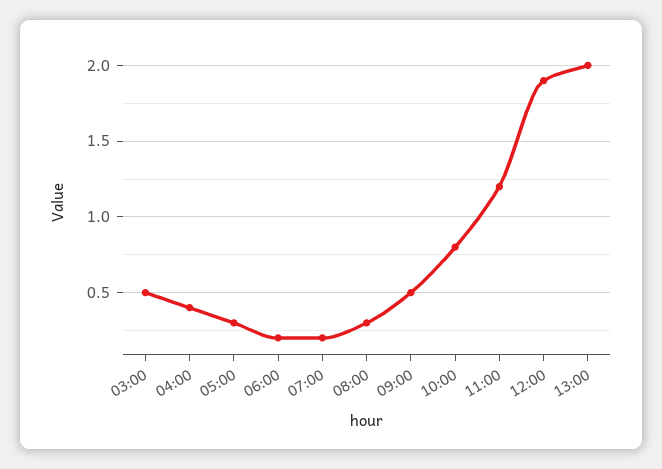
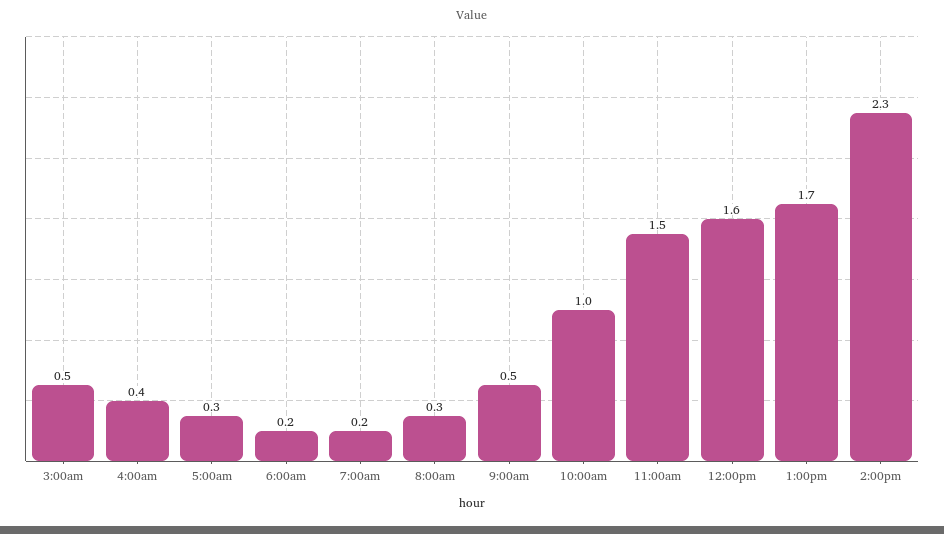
10:00: 0.8 -> 1
11:00: 1.2 -> 1.5
12:00: 1.9 -> 1.6
13:00: 2 -> 1.7
2:00pm: none -> 2.3

